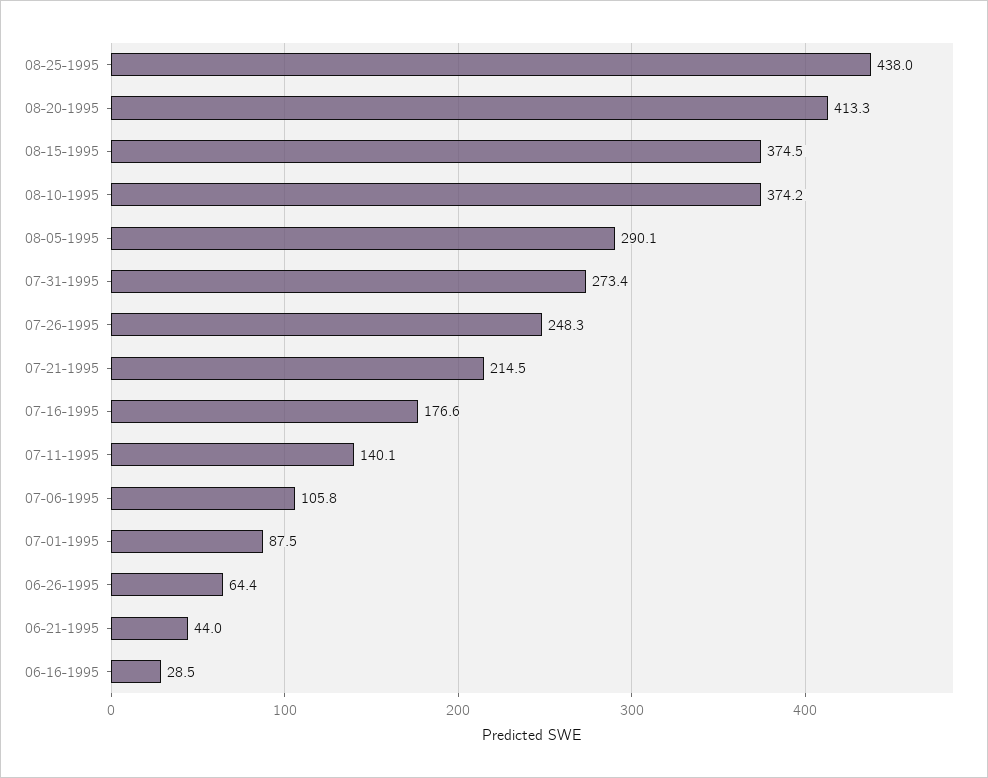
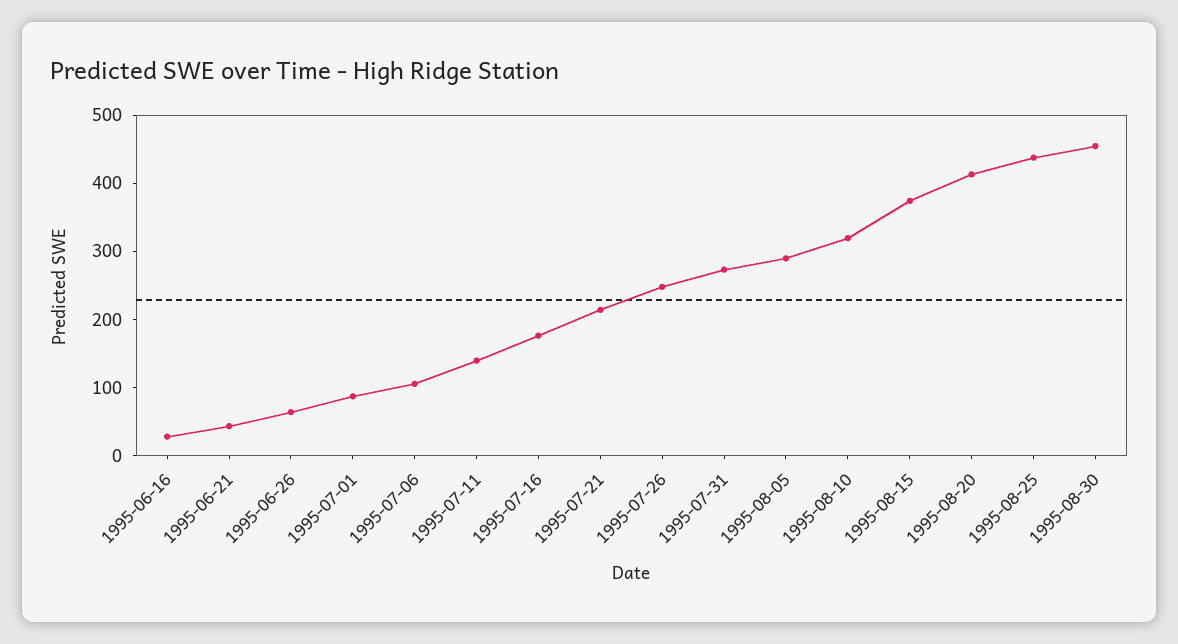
08-10-1995: 374.2 -> 320
1995-08-30: none -> 460

